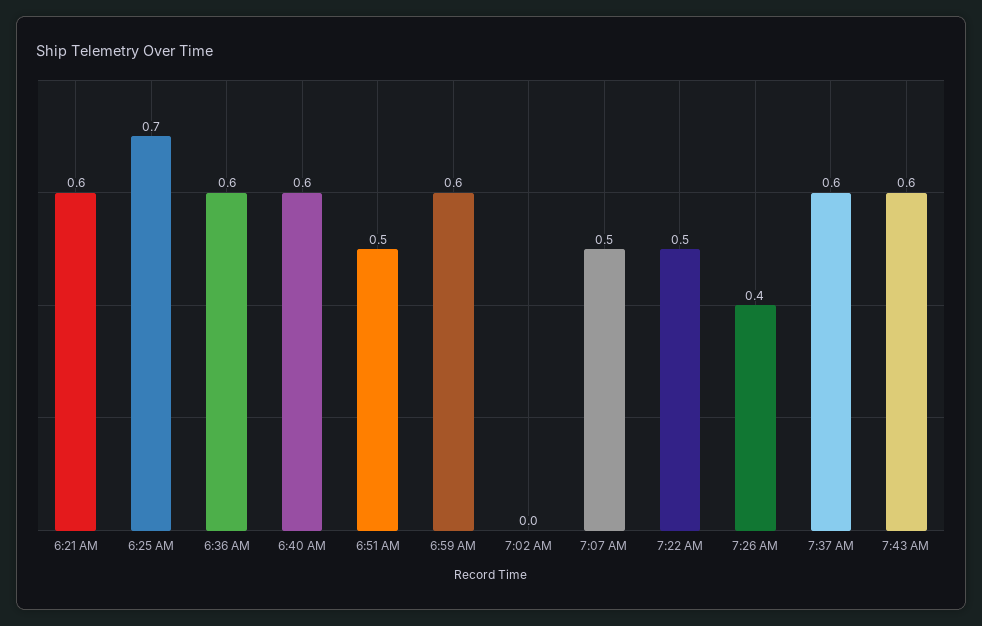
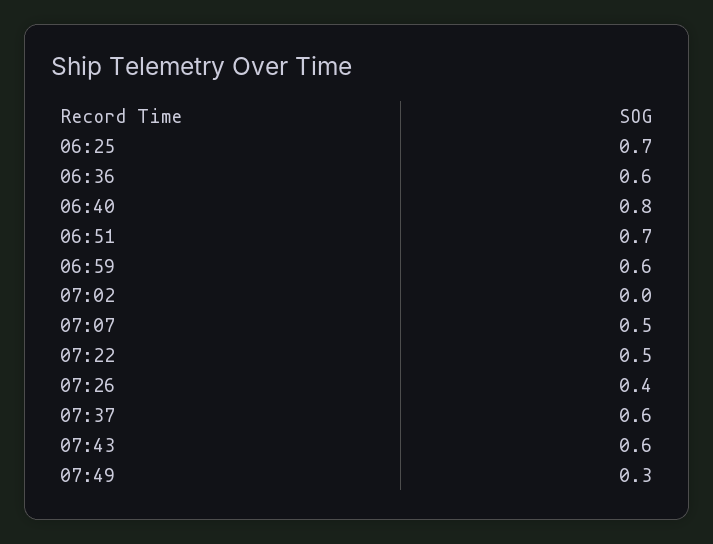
6:21 AM: 0.6 -> none
6:40 AM: 0.6 -> 0.8
6:51 AM: 0.5 -> 0.7
07:49: none -> 0.3

